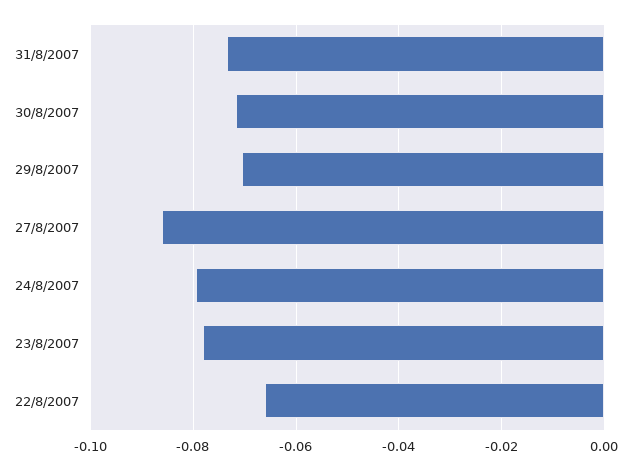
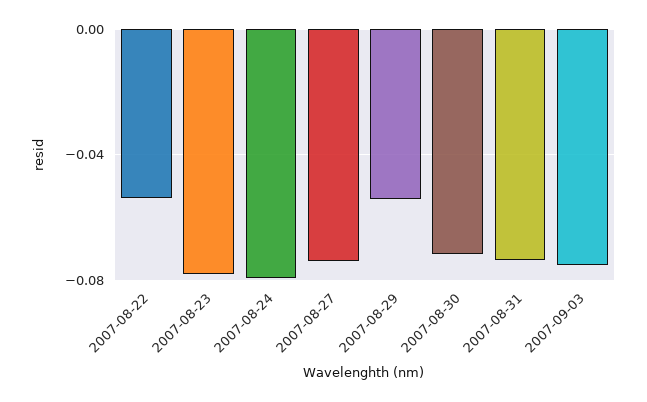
29/8/2007: -0.07 -> -0.055
27/8/2007: -0.086 -> -0.075
22/8/2007: -0.066 -> -0.055
2007-09-03: none -> -0.075

